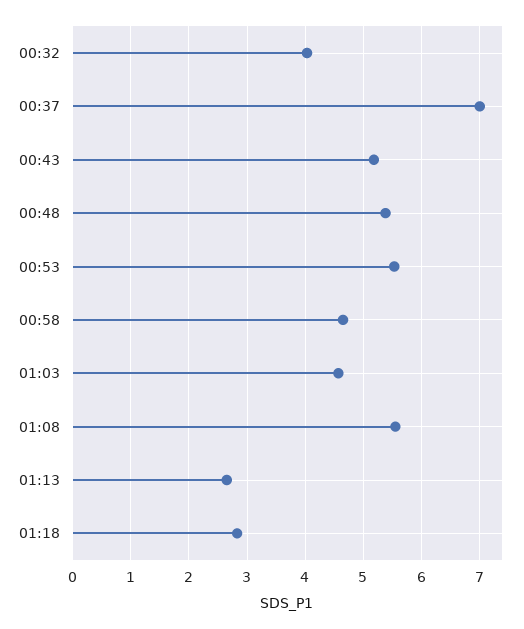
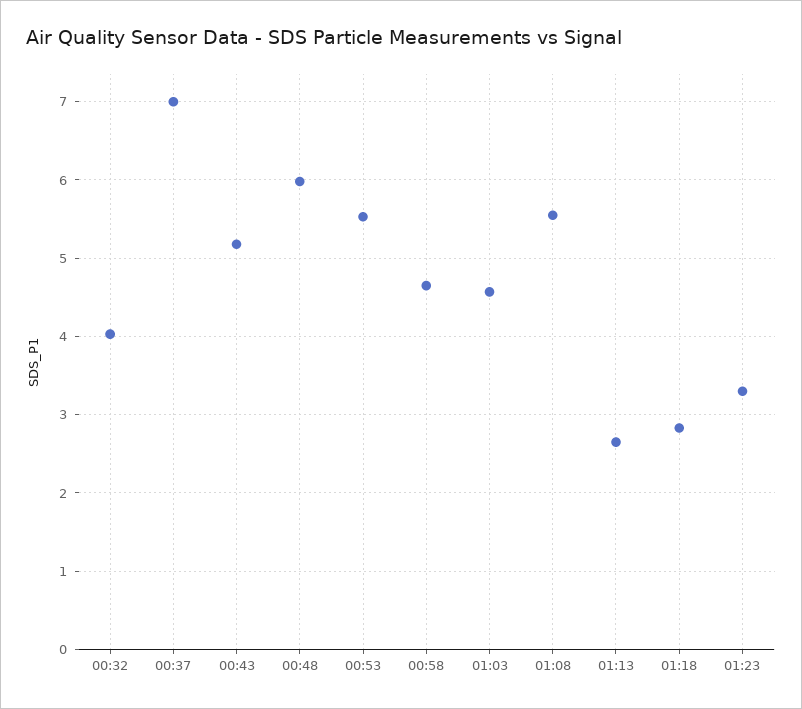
00:48: 5.4 -> 6
01:23: none -> 3.3

